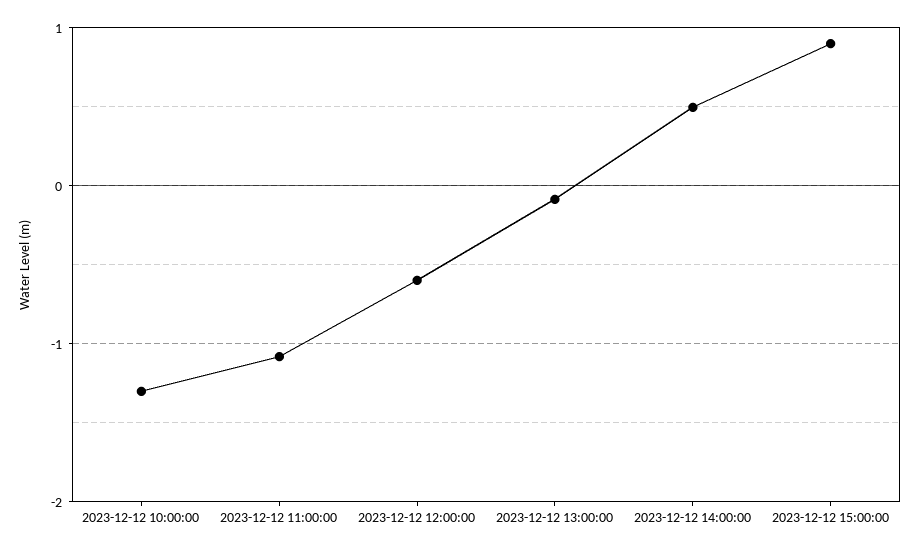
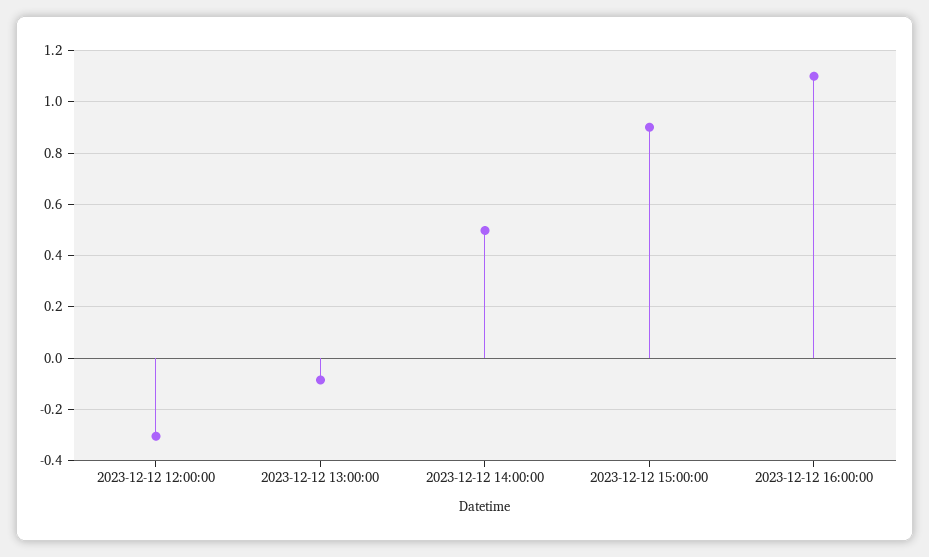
2023-12-12 10:00:00: -1.3 -> none
2023-12-12 11:00:00: -1.1 -> none
2023-12-12 12:00:00: -0.6 -> -0.3
2023-12-12 16:00:00: none -> 1.1

